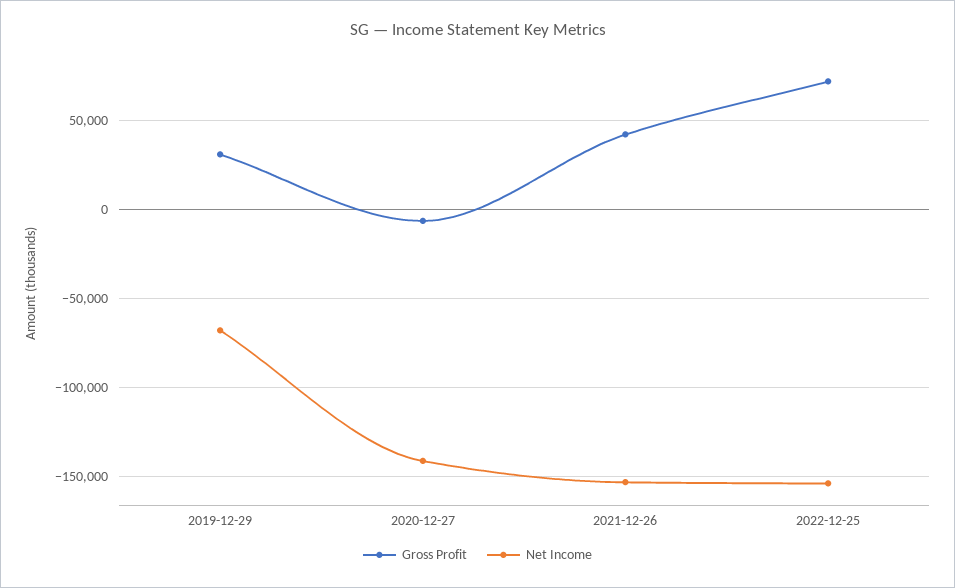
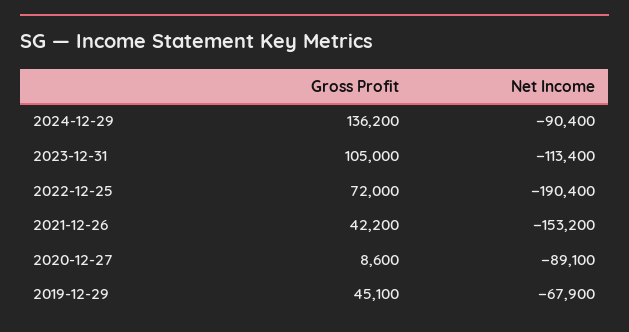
Gross Profit, 2019-12-29: 30000 -> 45100
Gross Profit, 2020-12-27: -5000 -> 8600
Net Income, 2020-12-27: -140000 -> -89100
Net Income, 2022-12-25: -155000 -> -190400
Gross Profit, 2024-12-29: none -> 136200
Net Income, 2024-12-29: none -> -90400
Gross Profit, 2023-12-31: none -> 105000
Net Income, 2023-12-31: none -> -113400

